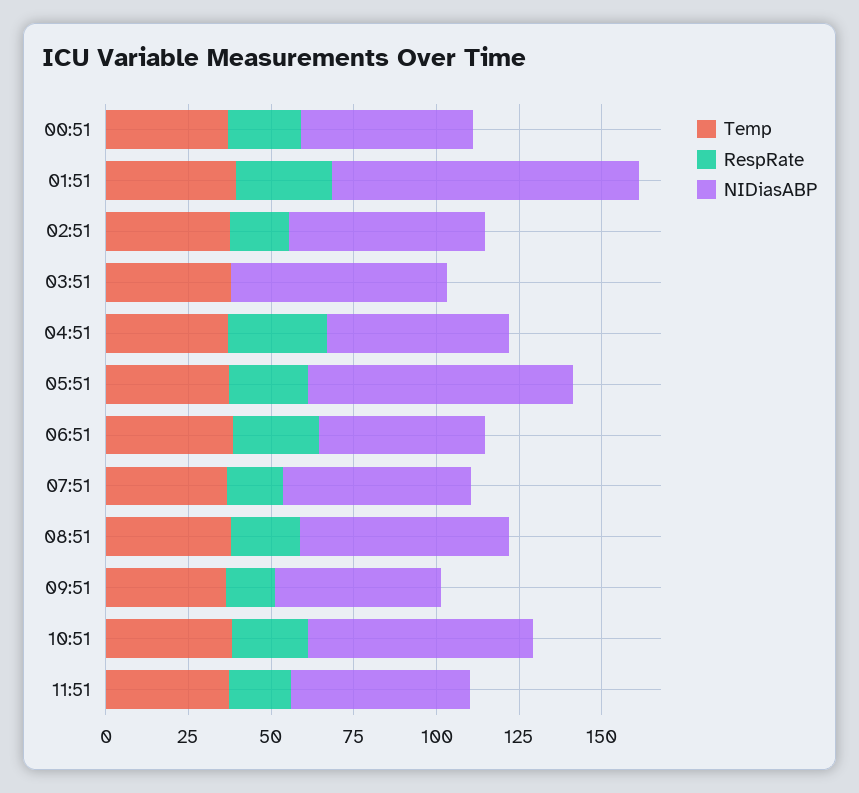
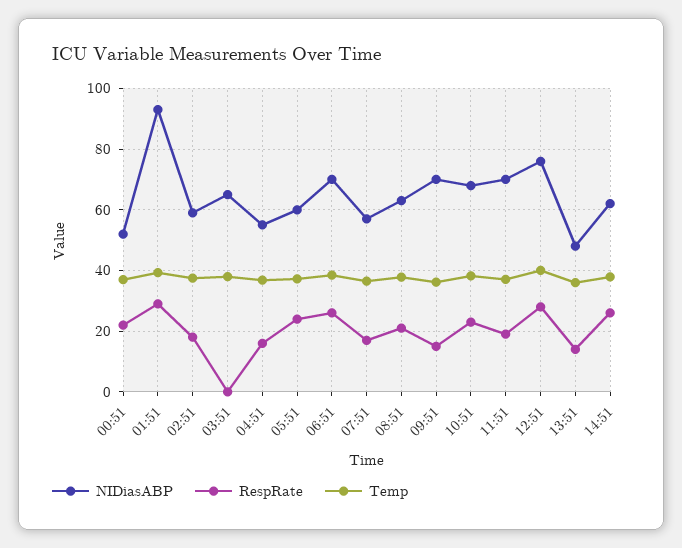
RespRate, 04:51: 30 -> 16
NIDiasABP, 05:51: 80 -> 60
NIDiasABP, 06:51: 50 -> 70
NIDiasABP, 09:51: 50 -> 70
NIDiasABP, 11:51: 55 -> 70
NIDiasABP, 12:51: none -> 76
RespRate, 12:51: none -> 28
Temp, 12:51: none -> 40
NIDiasABP, 13:51: none -> 48
RespRate, 13:51: none -> 14
Temp, 13:51: none -> 36
NIDiasABP, 14:51: none -> 62
RespRate, 14:51: none -> 26
Temp, 14:51: none -> 38

